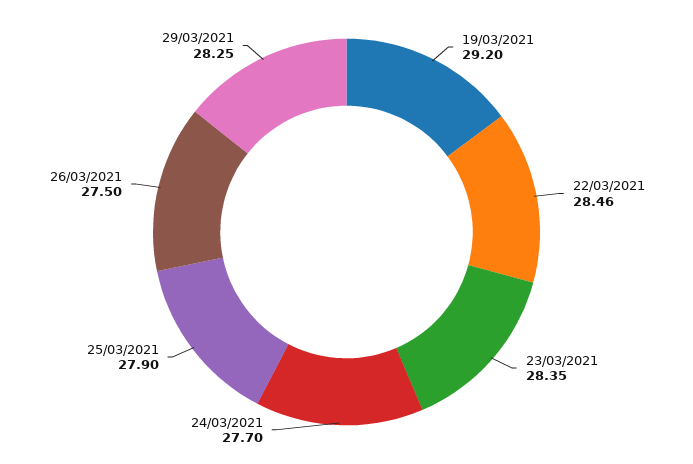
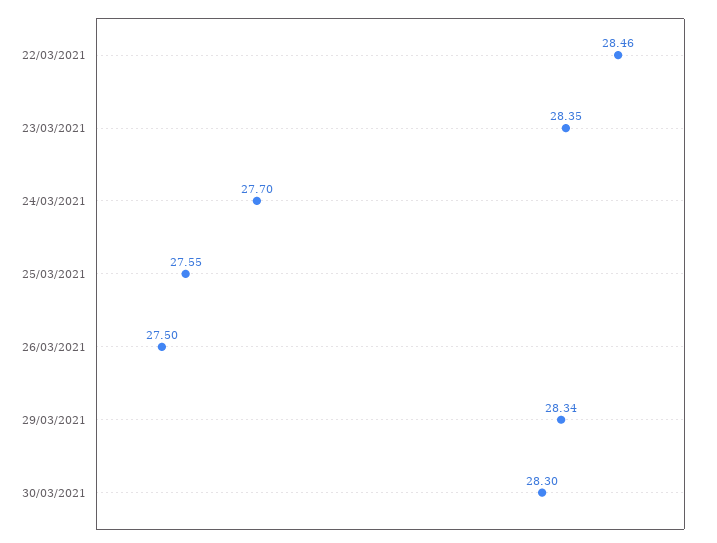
19/03/2021: 29.2 -> none
25/03/2021: 27.9 -> 27.55
29/03/2021: 28.25 -> 28.34
30/03/2021: none -> 28.3

